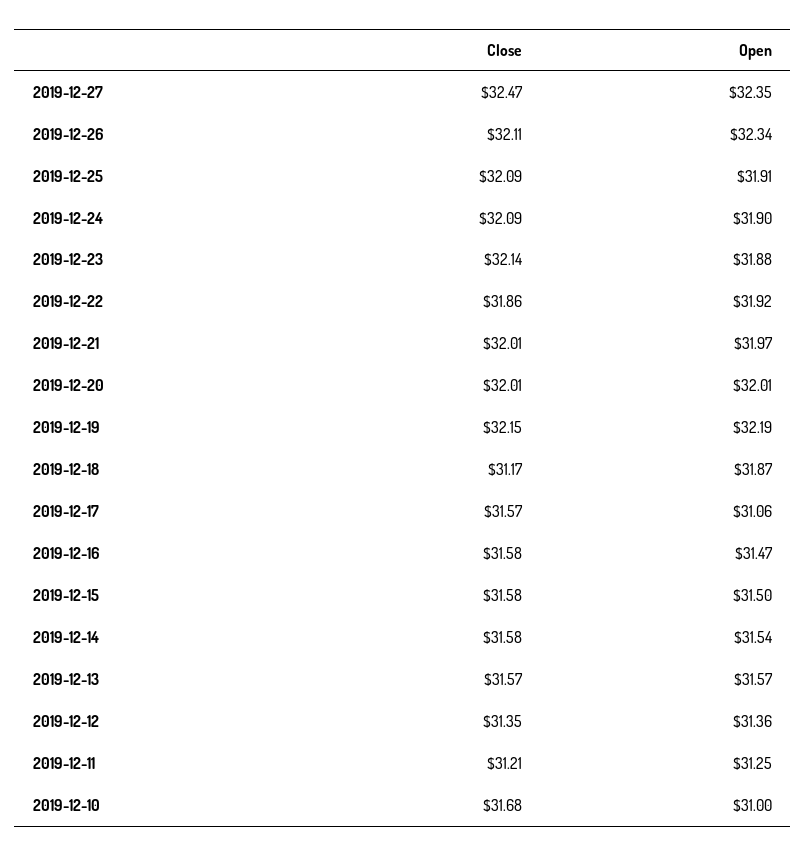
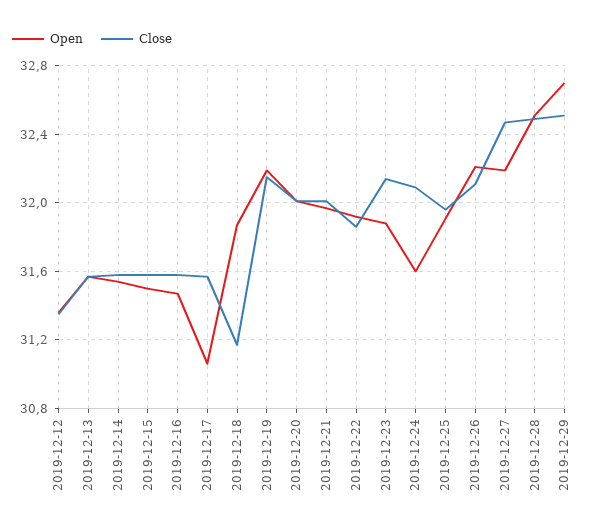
Open, 2019-12-27: 32.35 -> 32.2
Open, 2019-12-26: 32.34 -> 32.2
Close, 2019-12-25: 32.09 -> 31.95
Open, 2019-12-24: 31.9 -> 31.6
Close, 2019-12-11: 31.21 -> none
Open, 2019-12-11: 31.25 -> none
Close, 2019-12-10: 31.68 -> none
Open, 2019-12-10: 31 -> none
Open, 2019-12-28: none -> 32.5
Close, 2019-12-28: none -> 32.5
Open, 2019-12-29: none -> 32.7
Close, 2019-12-29: none -> 32.5

